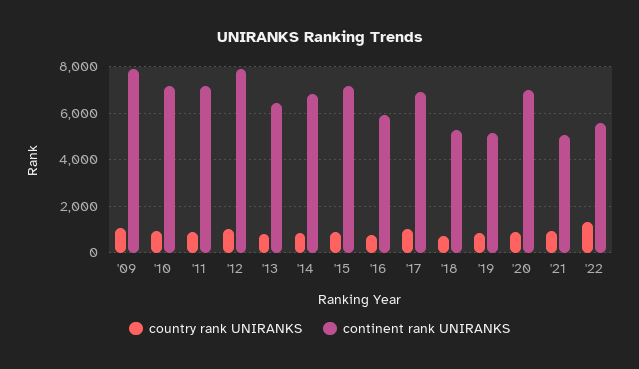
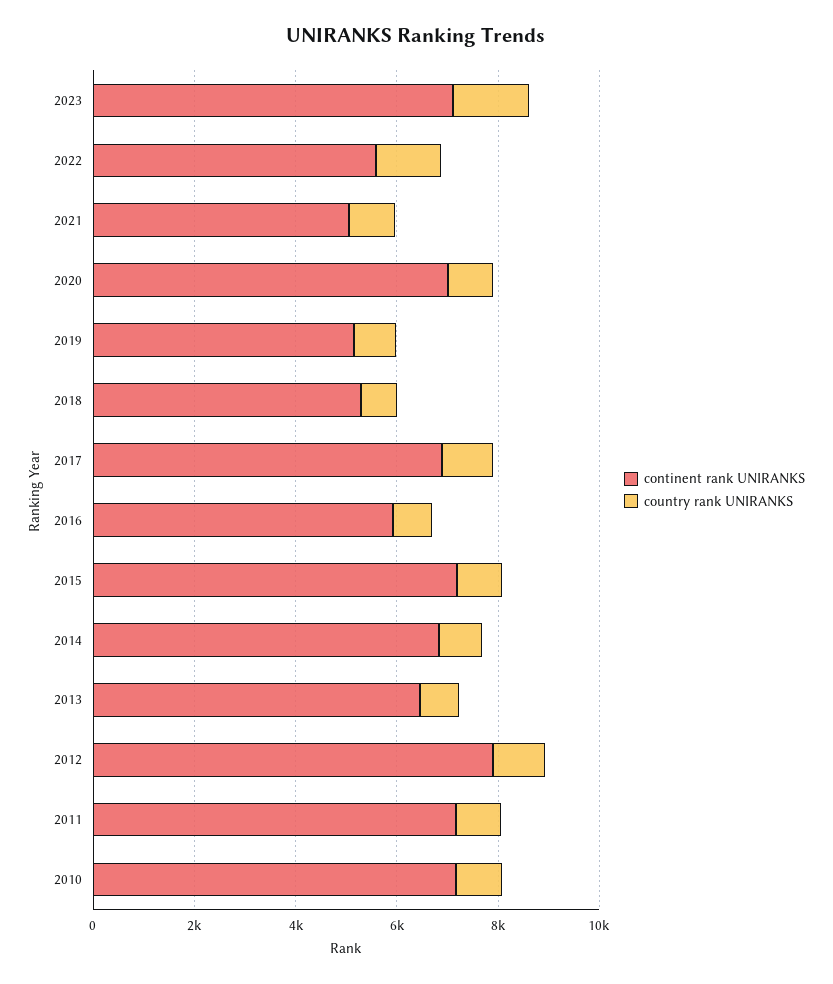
country rank UNIRANKS, '09: 1000 -> none
continent rank UNIRANKS, '09: 8000 -> none
continent rank UNIRANKS, 2023: none -> 7000
country rank UNIRANKS, 2023: none -> 1500

